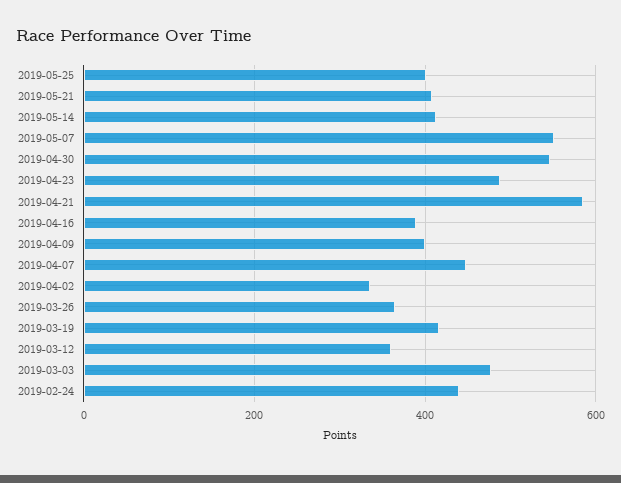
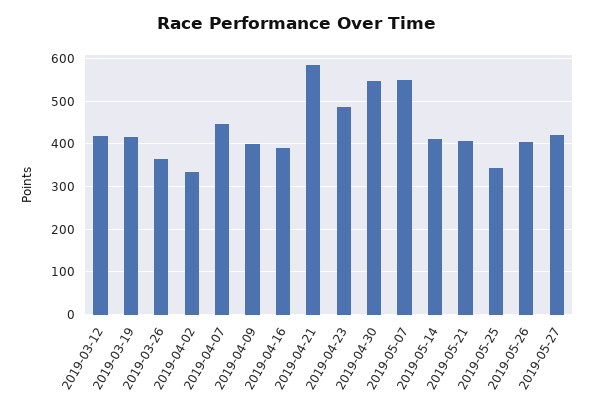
2019-05-25: 400 -> 340
2019-03-12: 360 -> 420
2019-03-03: 480 -> none
2019-02-24: 440 -> none
2019-05-26: none -> 400
2019-05-27: none -> 420

